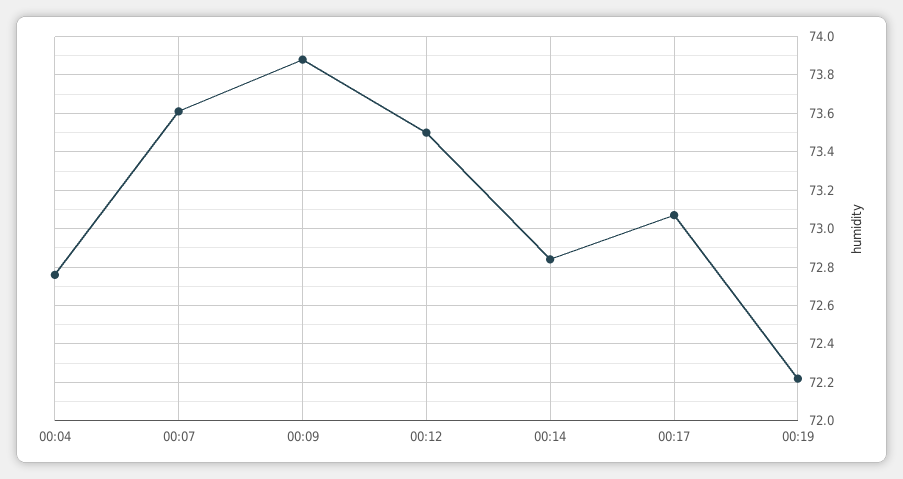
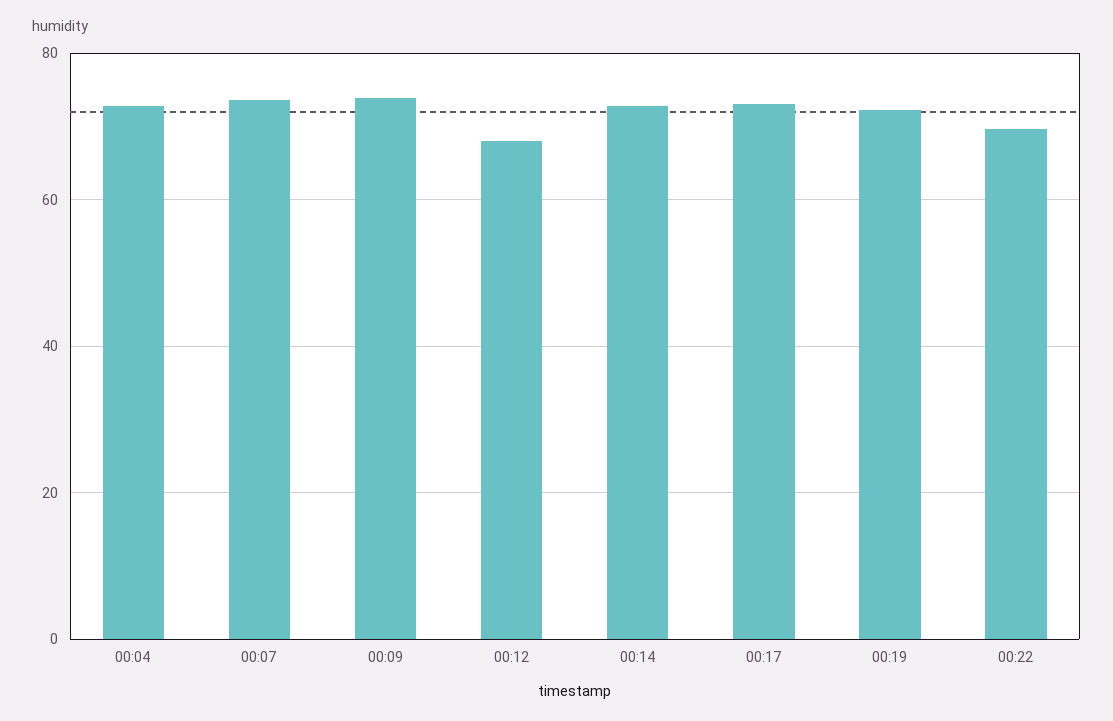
00:12: 73.5 -> 68
00:22: none -> 70

